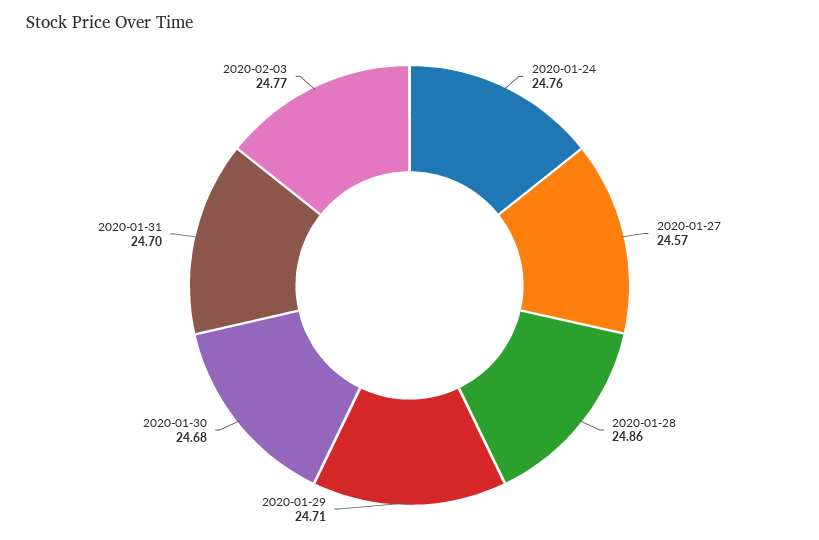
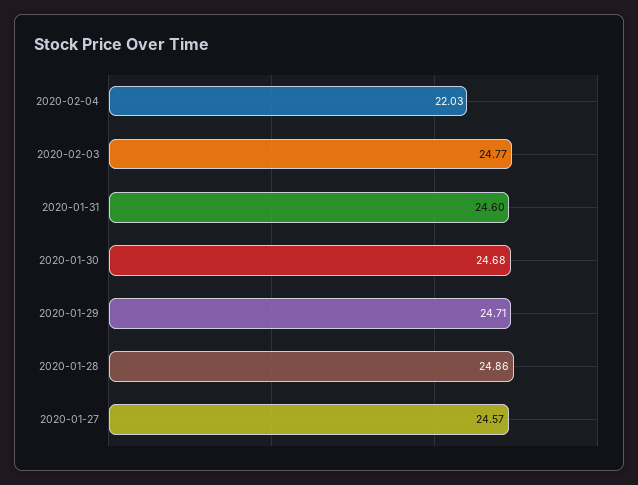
2020-01-24: 24.76 -> none
2020-01-31: 24.7 -> 24.6
2020-02-04: none -> 22.03

